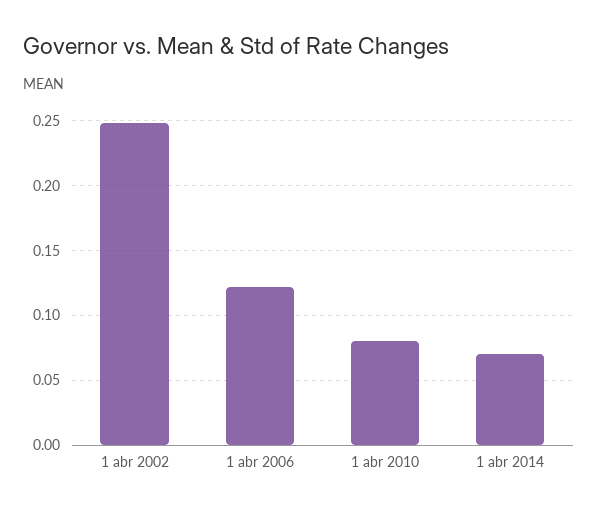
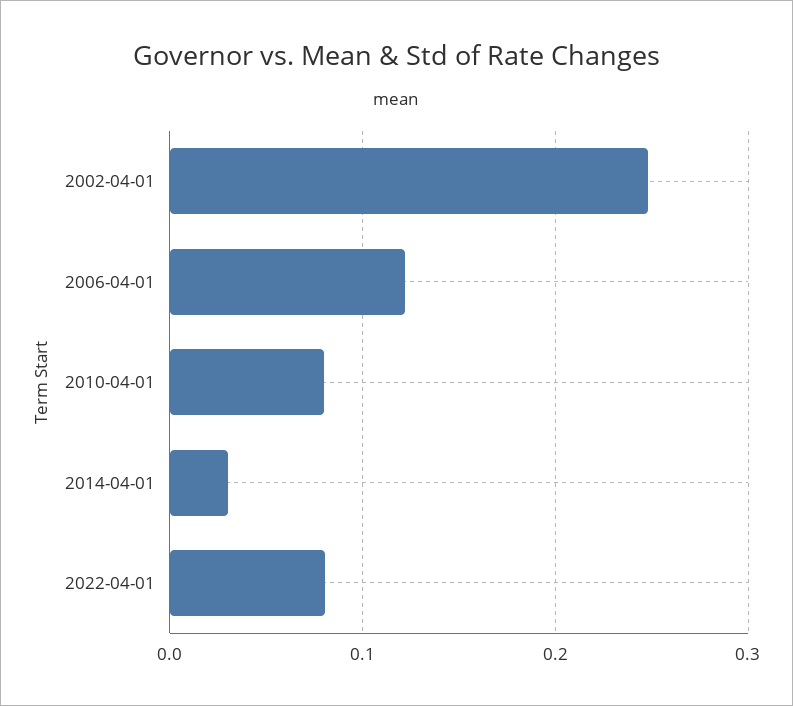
1 abr 2014: 0.07 -> 0.03
2022-04-01: none -> 0.08

